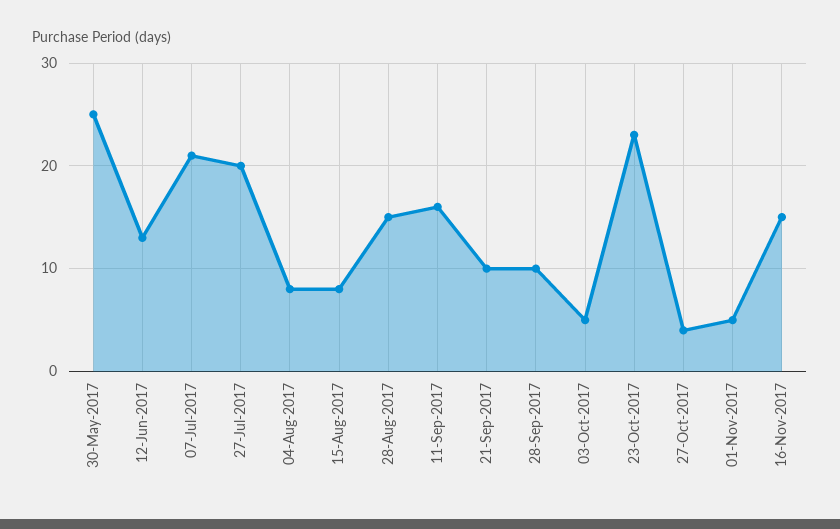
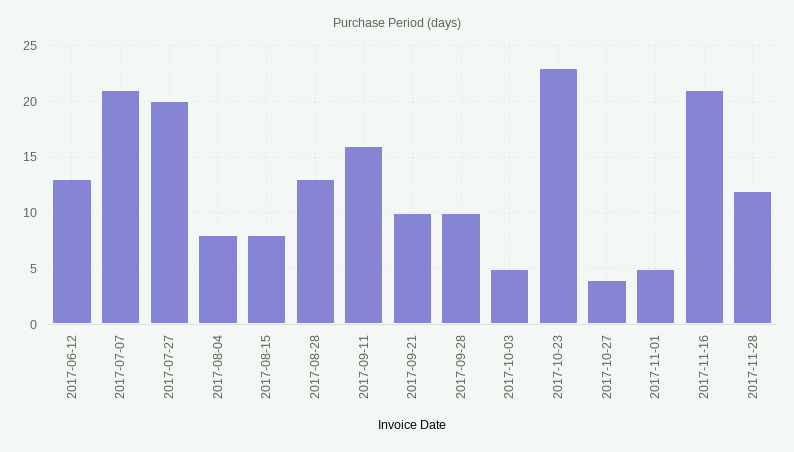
30-May-2017: 25 -> none
28-Aug-2017: 15 -> 13
16-Nov-2017: 15 -> 21
2017-11-28: none -> 12

